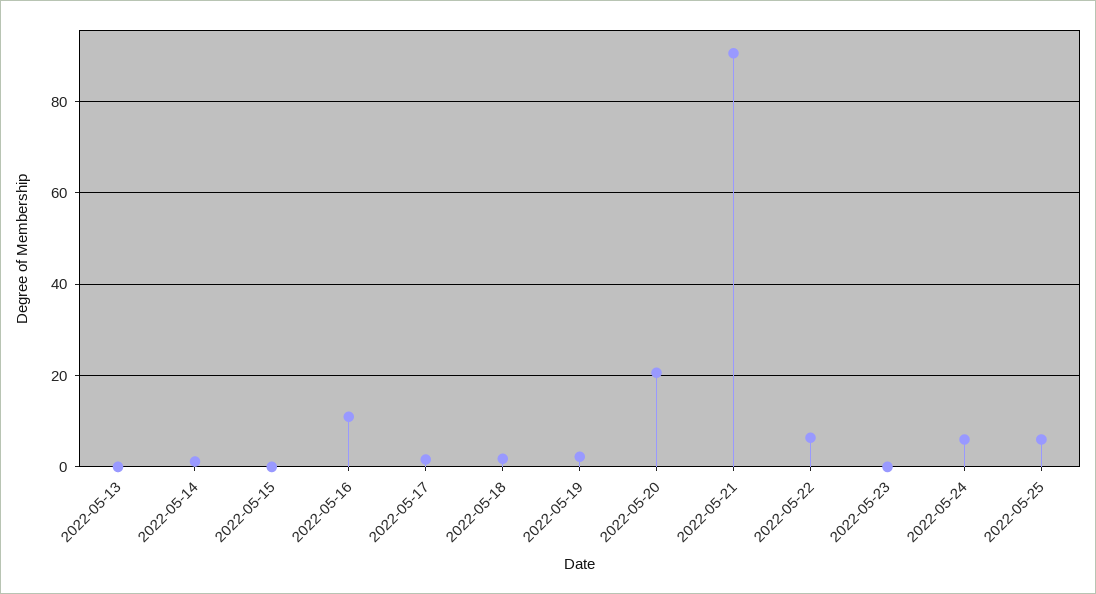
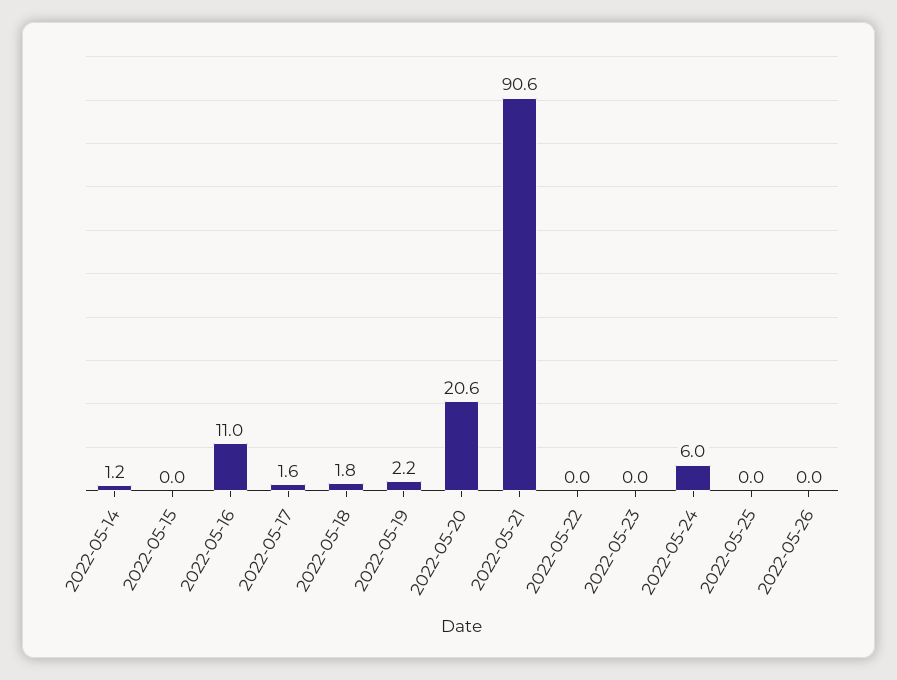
2022-05-13: 0 -> none
2022-05-22: 6 -> 0
2022-05-25: 6 -> 0
2022-05-26: none -> 0

